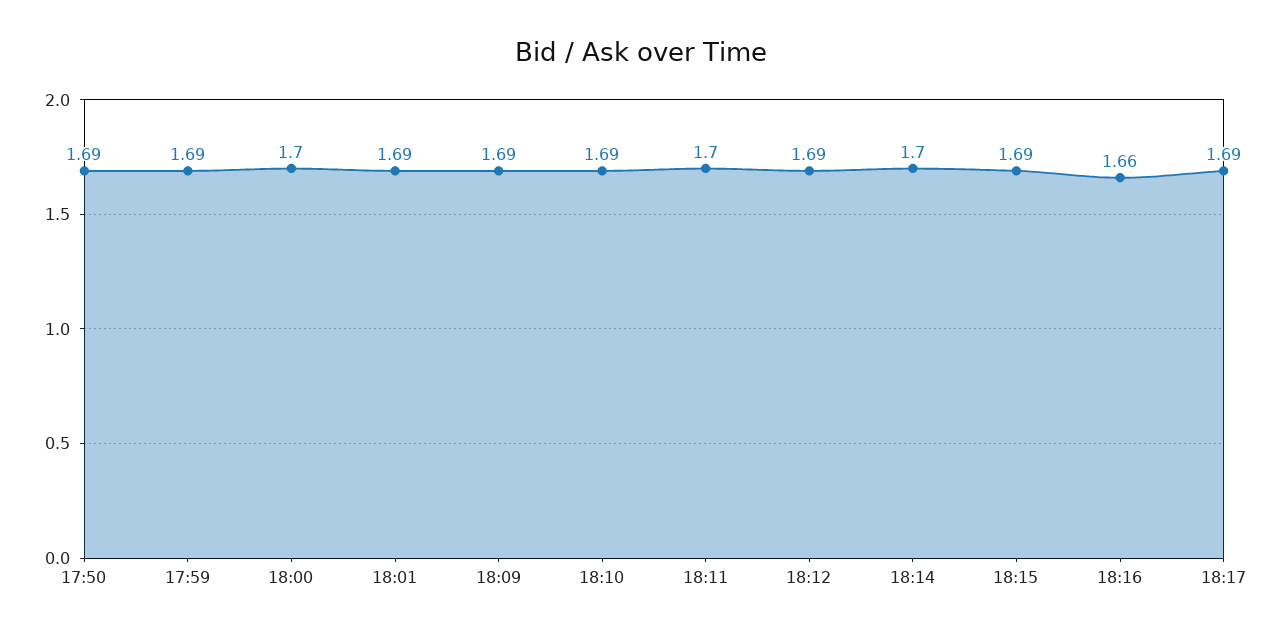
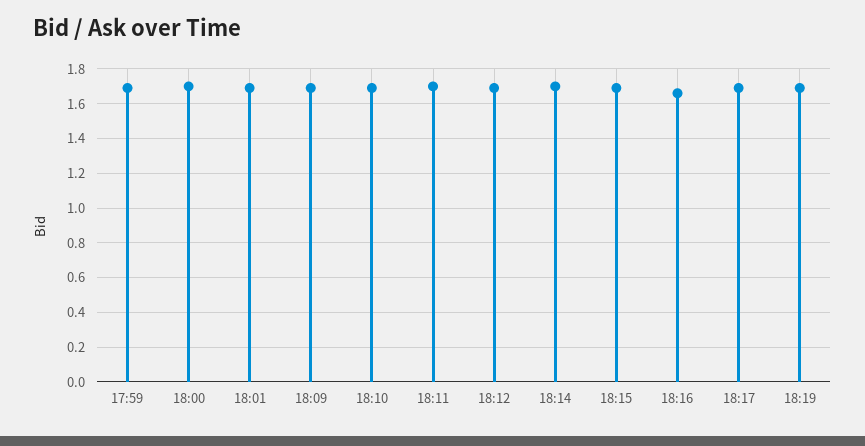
17:50: 1.69 -> none
18:19: none -> 1.7

